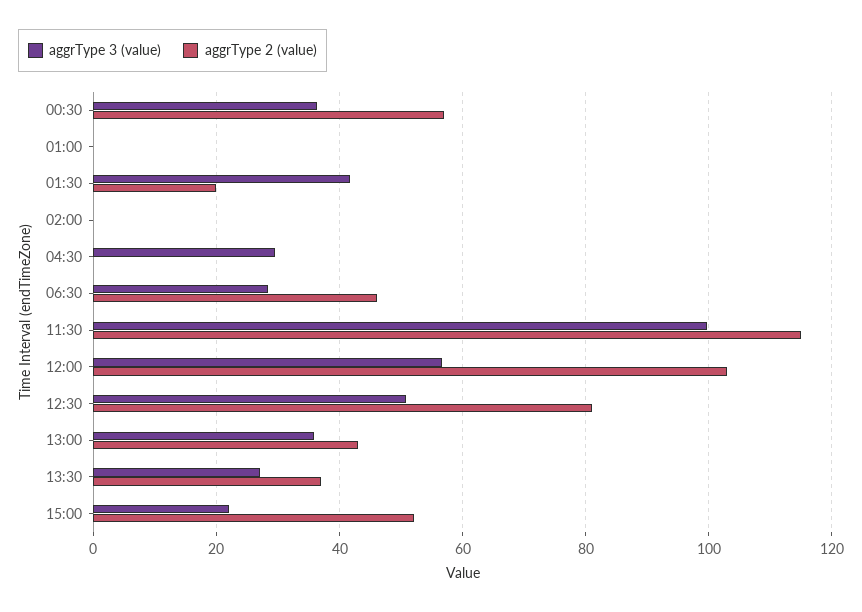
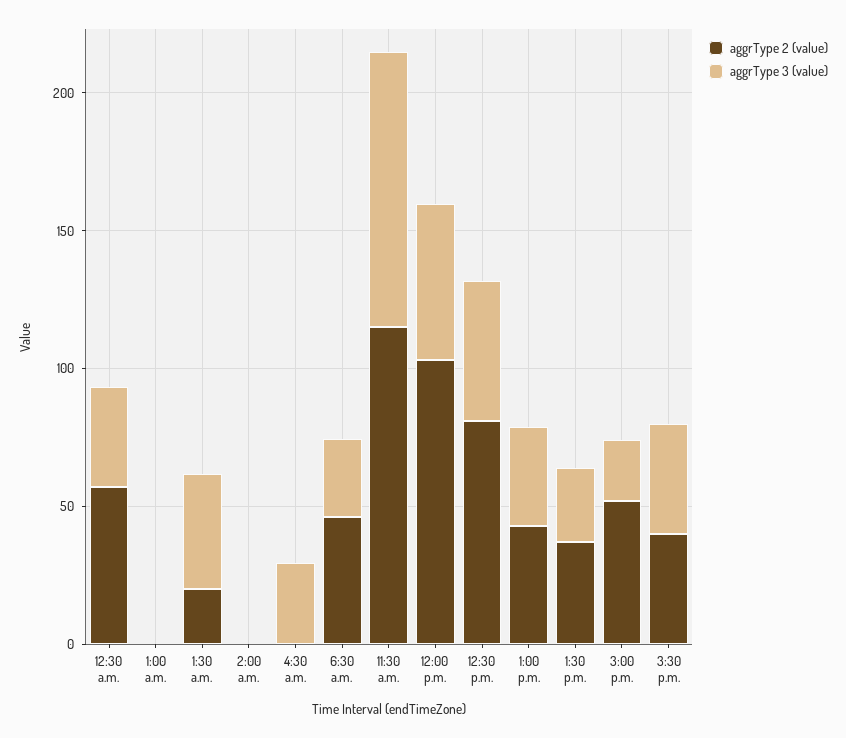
aggrType 2 (value), 3:30 p.m.: none -> 40
aggrType 3 (value), 3:30 p.m.: none -> 40

